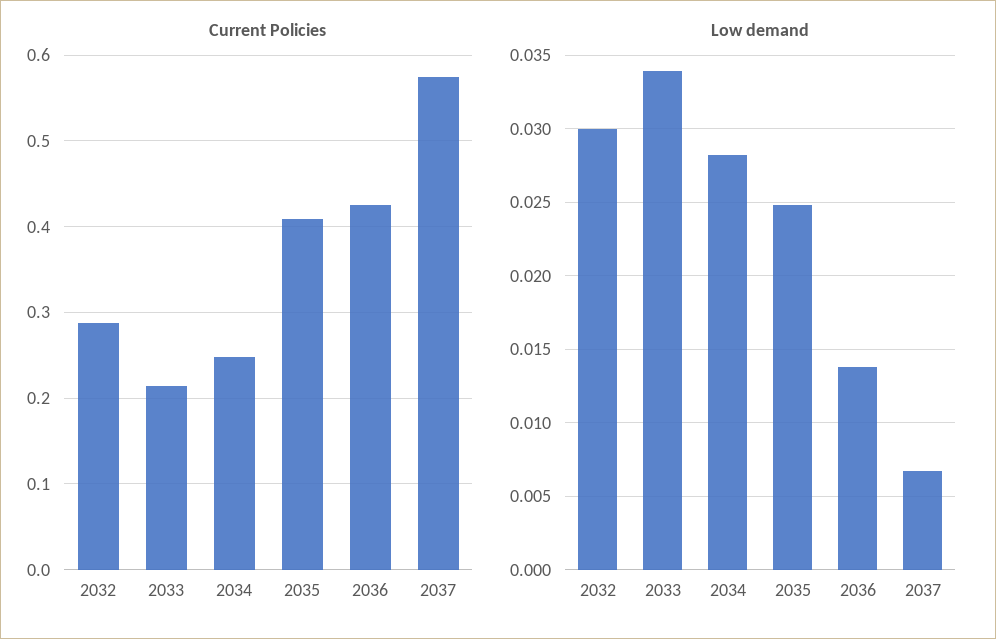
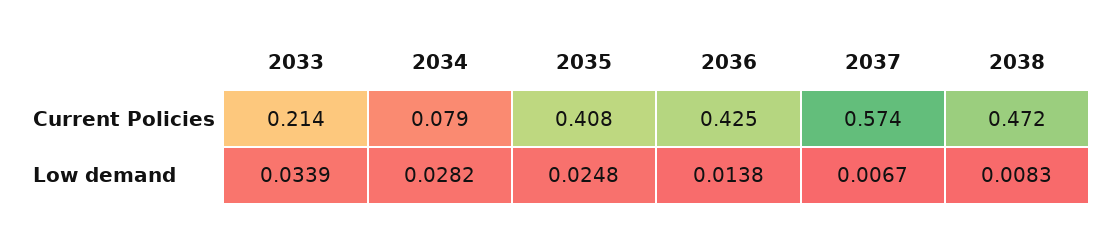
Current Policies, 2032: 0.29 -> none
Current Policies, 2034: 0.25 -> 0.079
Low demand, 2032: 0.03 -> none
Current Policies, 2038: none -> 0.472
Low demand, 2038: none -> 0.0083

